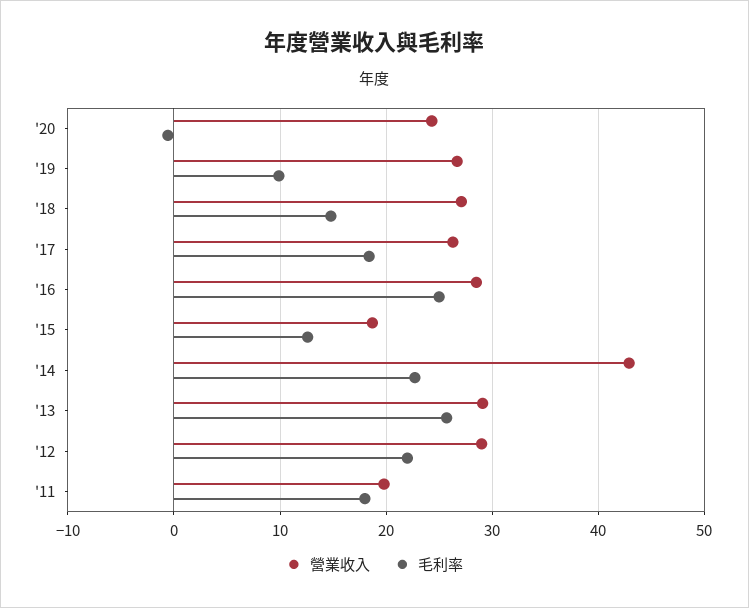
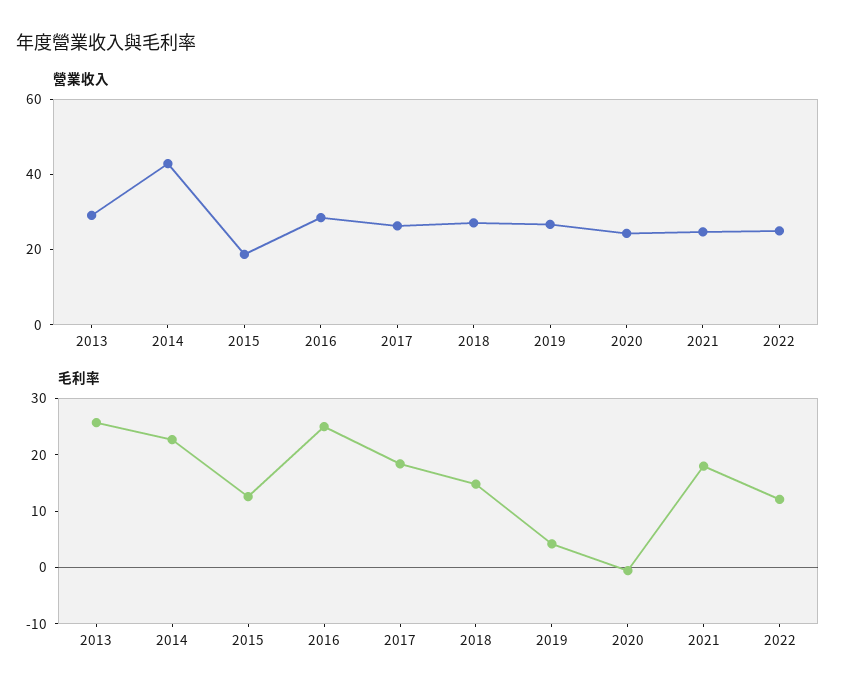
毛利率, '19: 10 -> 4
營業收入, '12: 29 -> none
毛利率, '12: 22 -> none
營業收入, '11: 20 -> none
毛利率, '11: 18 -> none
營業收入, 2021: none -> 25
營業收入, 2022: none -> 25
毛利率, 2021: none -> 18
毛利率, 2022: none -> 12

